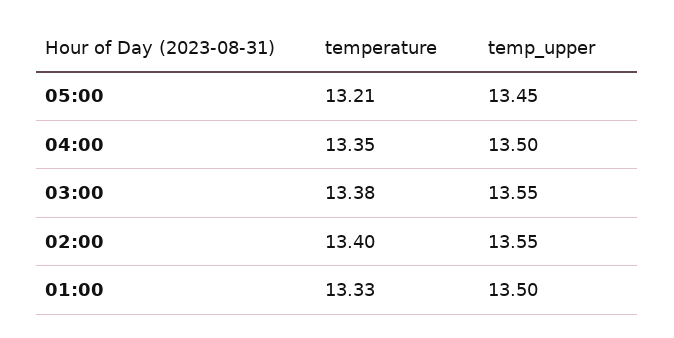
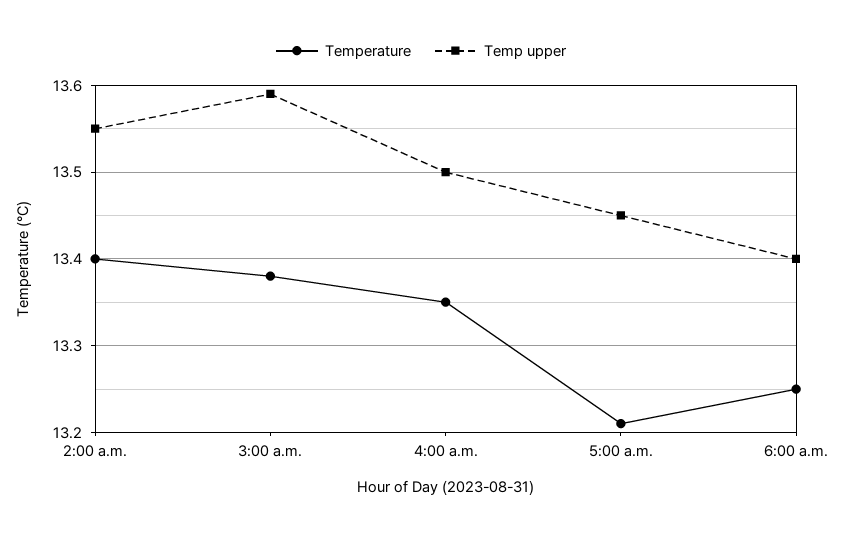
temp_upper, 03:00: 13.55 -> 13.59
temperature, 01:00: 13.33 -> none
temp_upper, 01:00: 13.5 -> none
temperature, 6:00 a.m.: none -> 13.25
temp_upper, 6:00 a.m.: none -> 13.4

